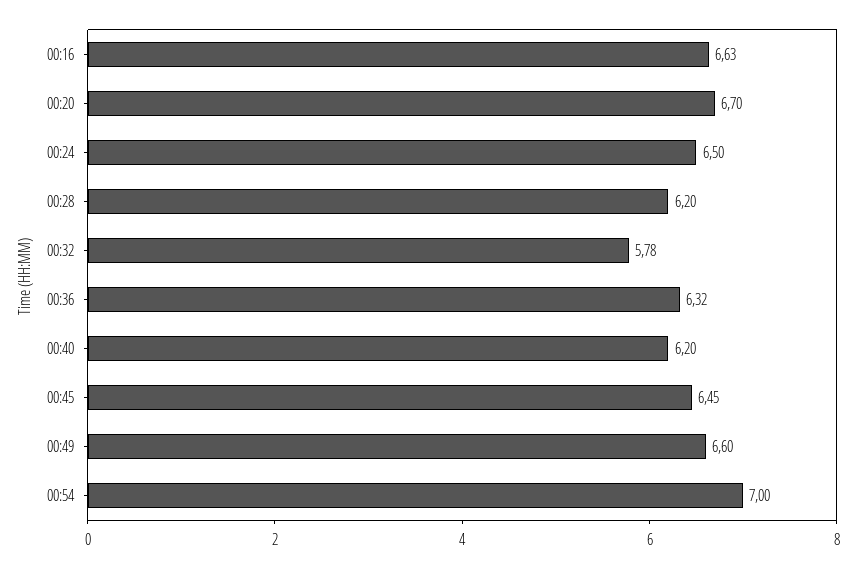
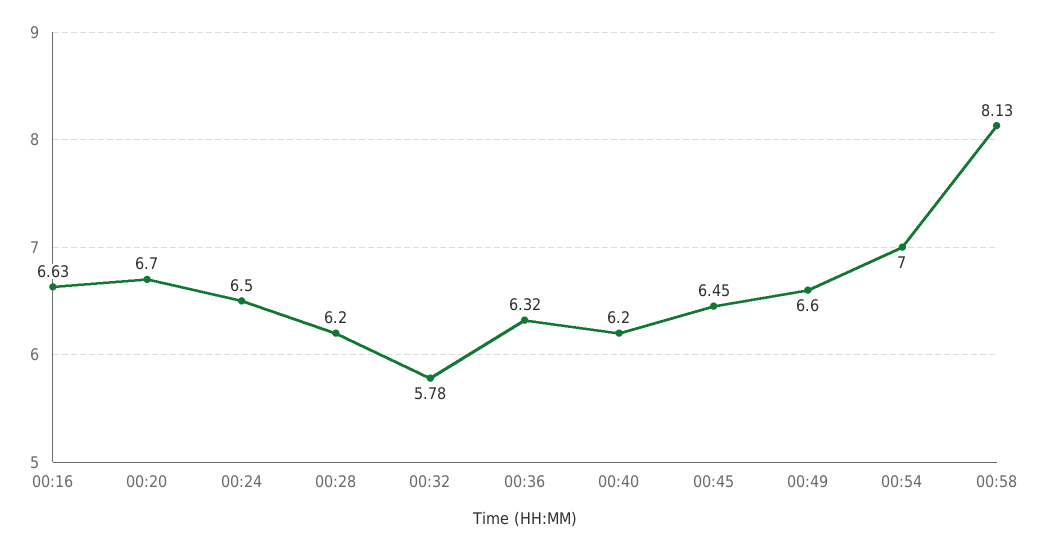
00:58: none -> 8.13

